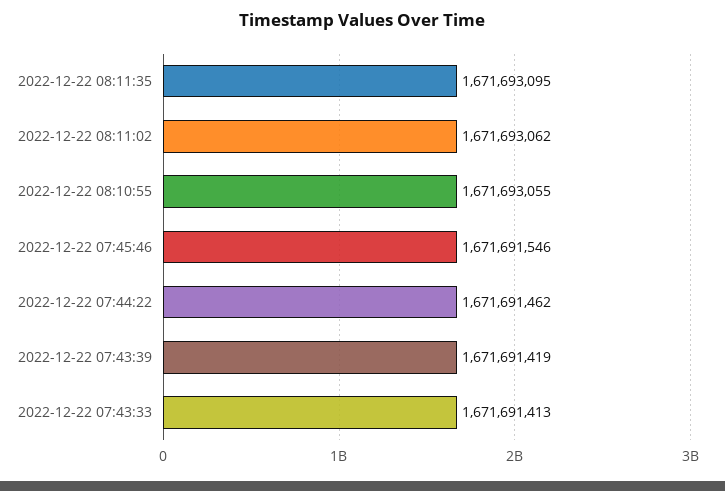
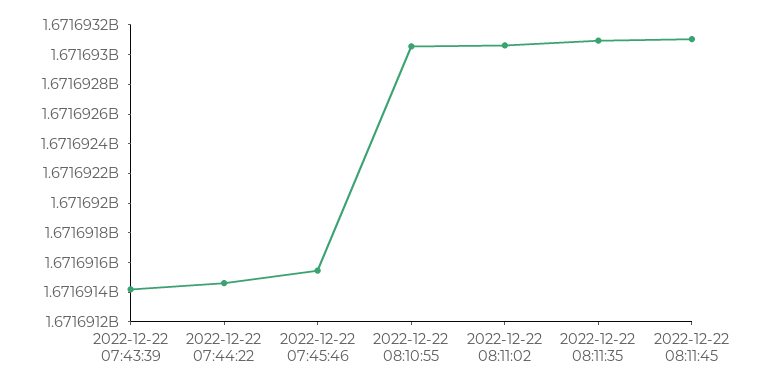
2022-12-22 07:43:33: 1671691413 -> none
2022-12-22 08:11:45: none -> 1671693100

